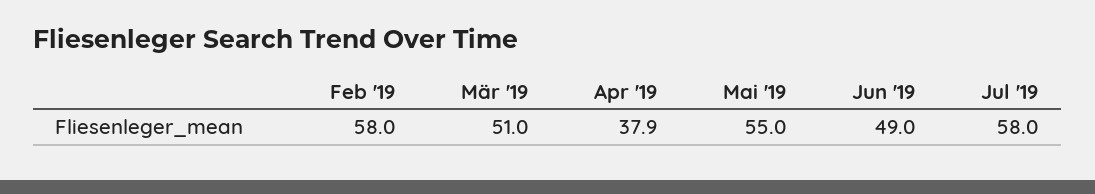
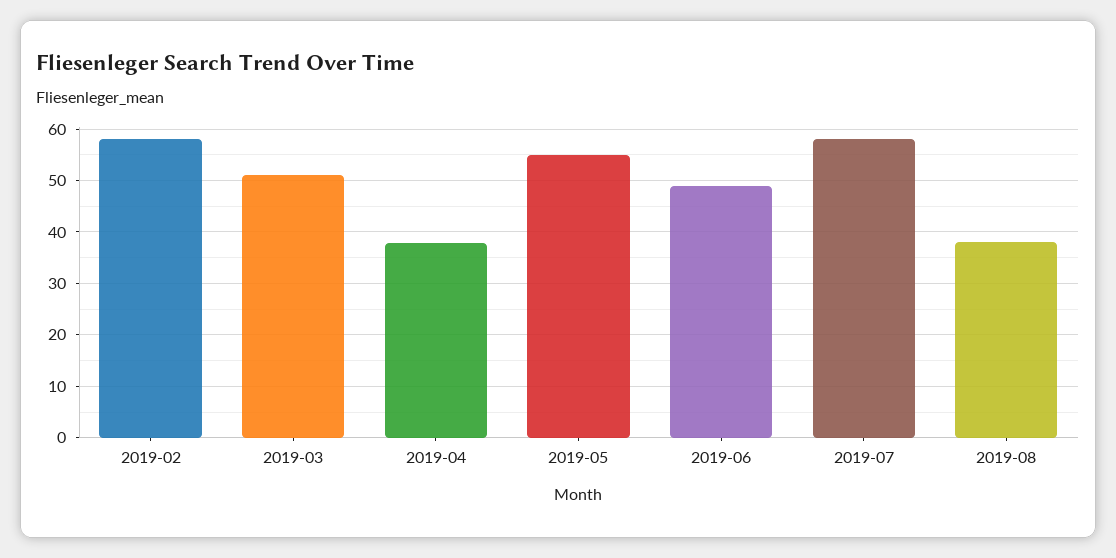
2019-08: none -> 38

